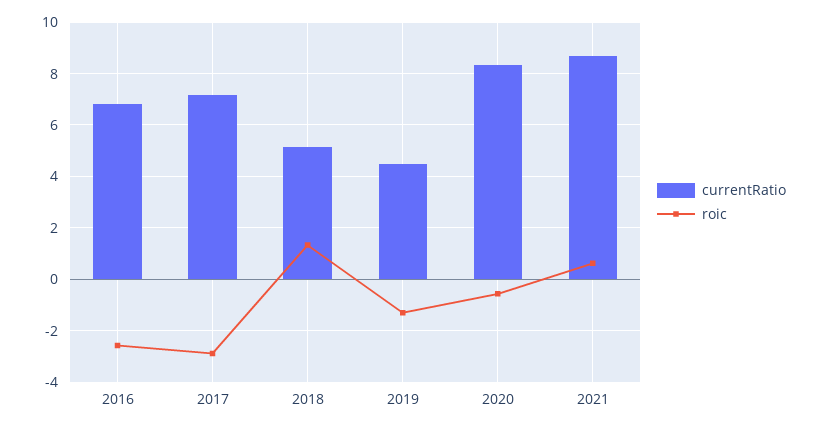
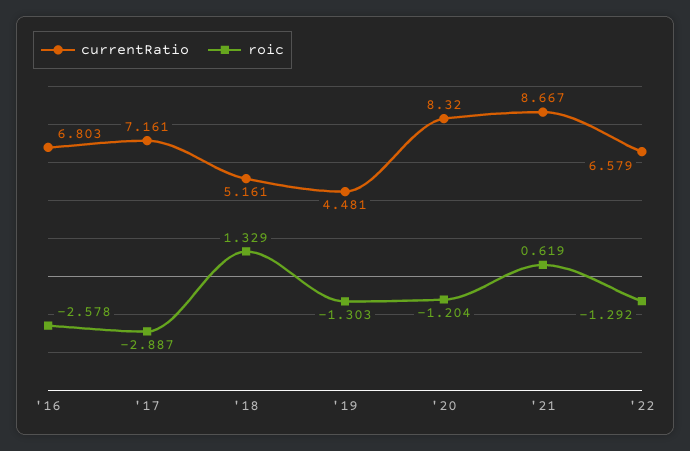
roic, 2020: -0.5 -> -1.204
currentRatio, '22: none -> 6.579
roic, '22: none -> -1.292

